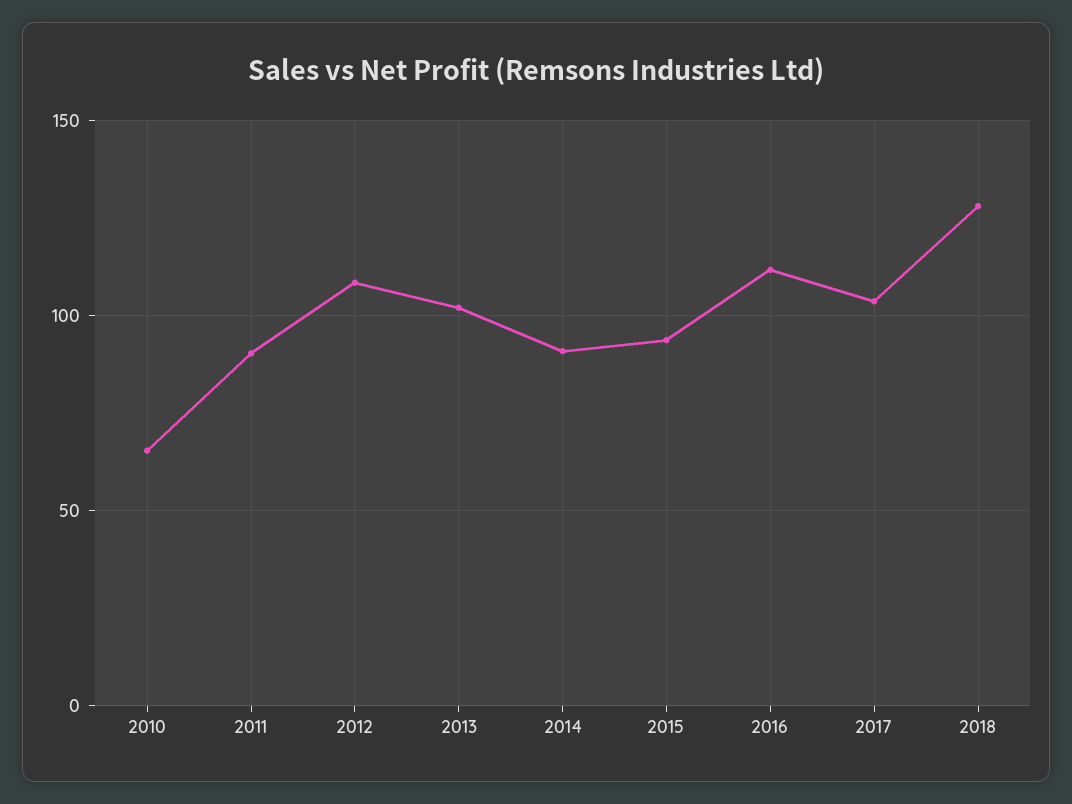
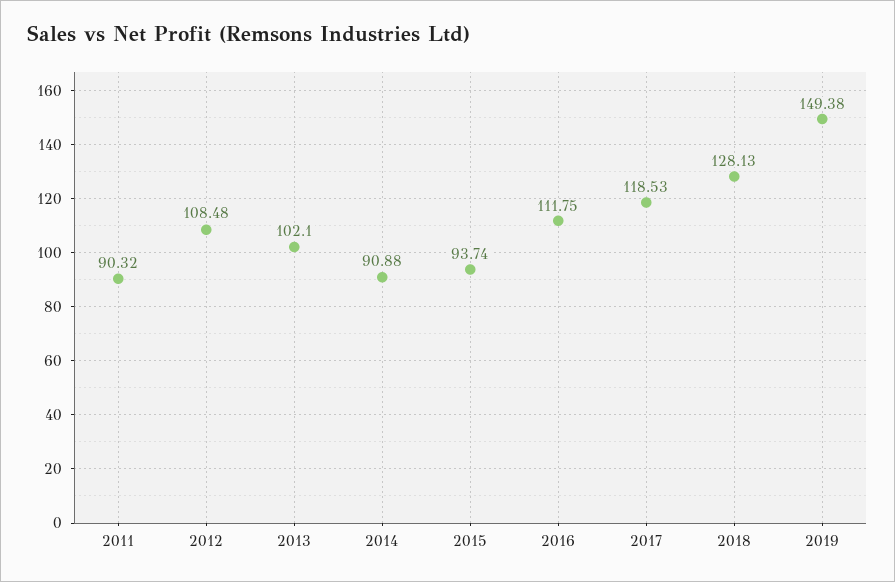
2010: 65 -> none
2017: 105 -> 118.53
2019: none -> 149.38

